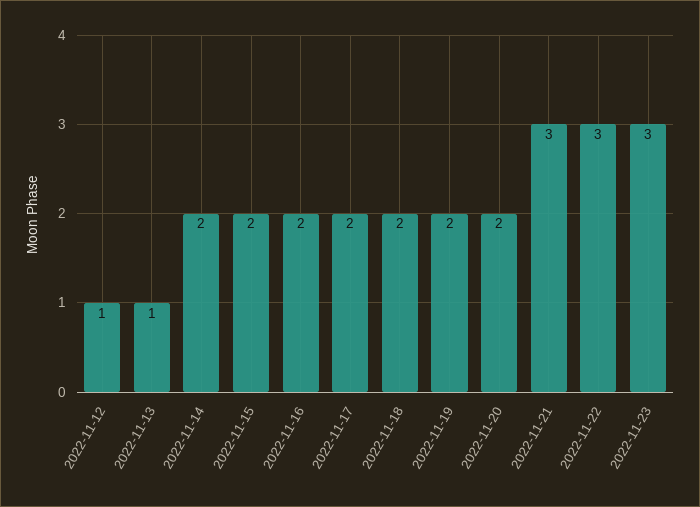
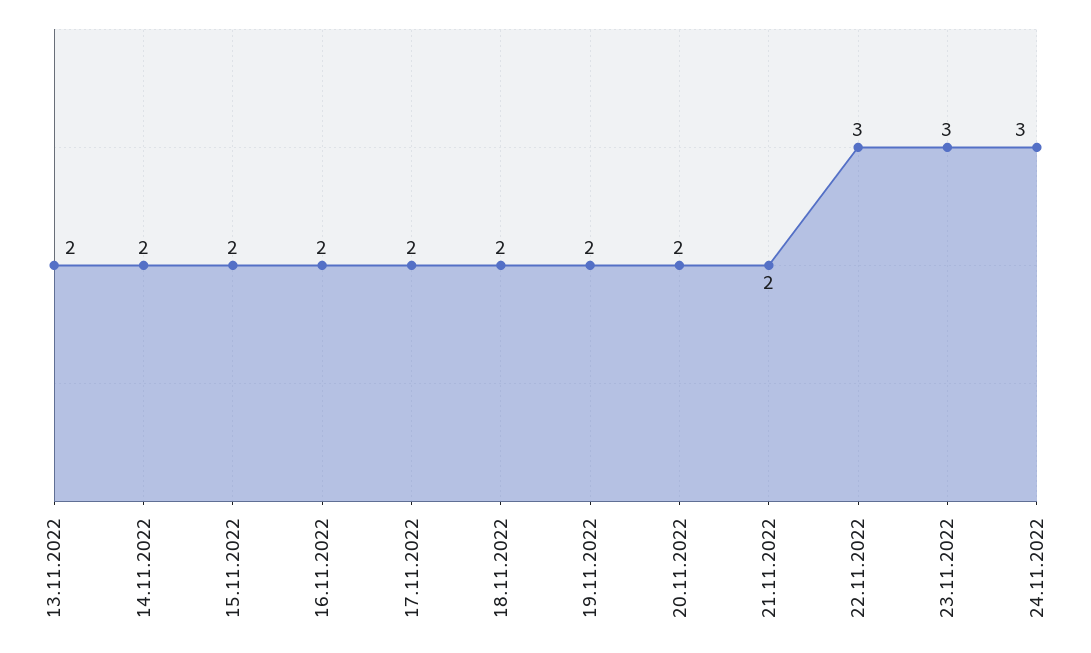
2022-11-12: 1 -> none
2022-11-13: 1 -> 2
2022-11-21: 3 -> 2
24.11.2022: none -> 3

